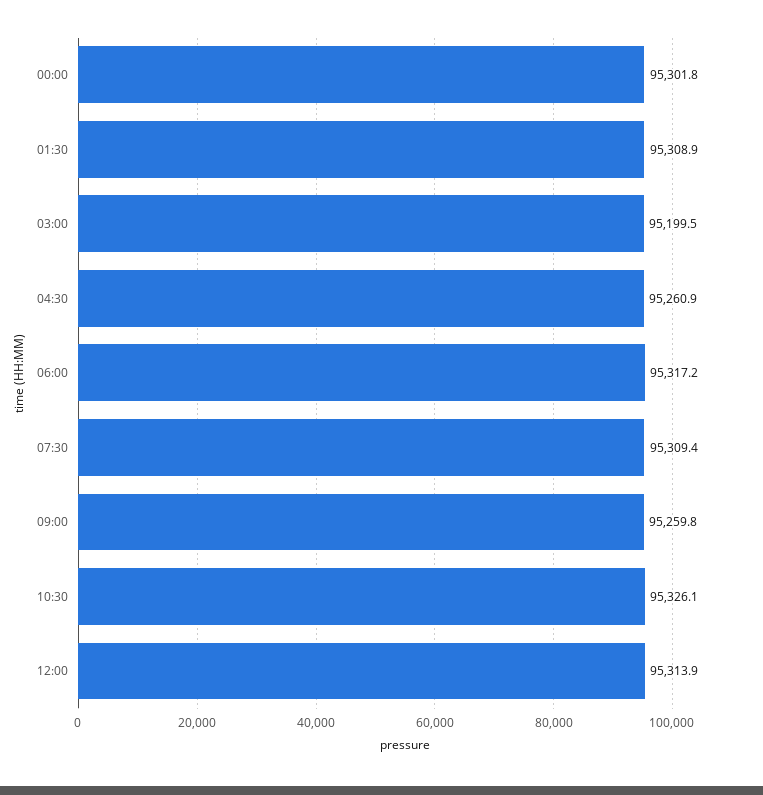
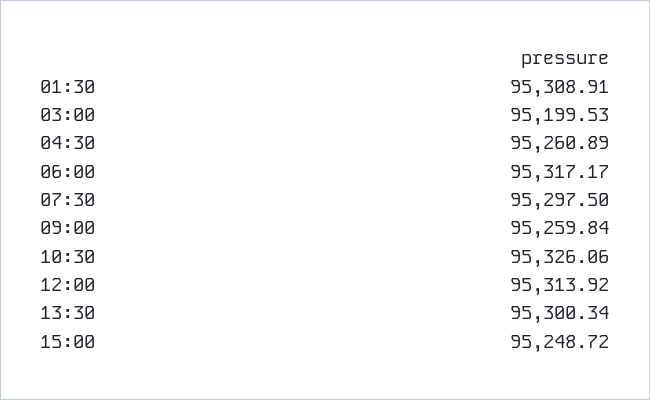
00:00: 95301.8 -> none
07:30: 95309.4 -> 95297.5
13:30: none -> 95300.34
15:00: none -> 95248.72

